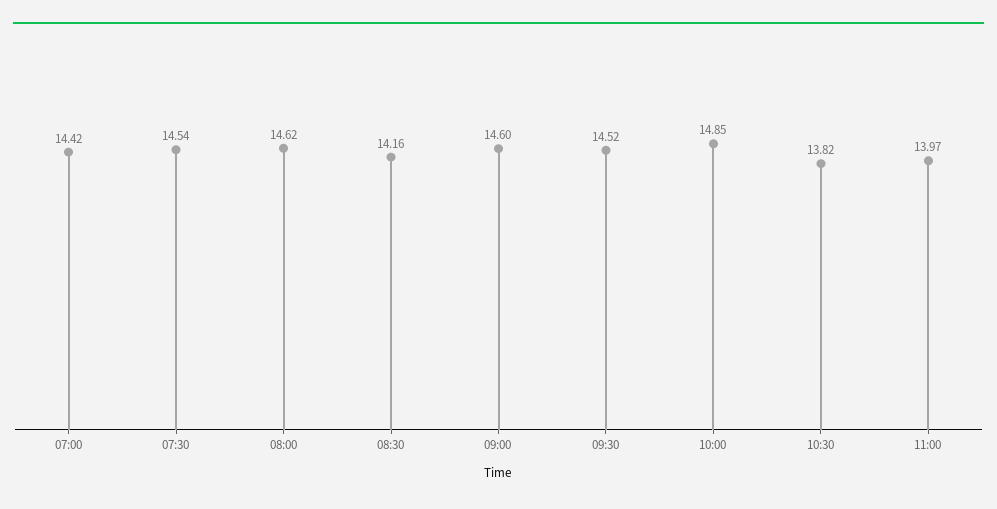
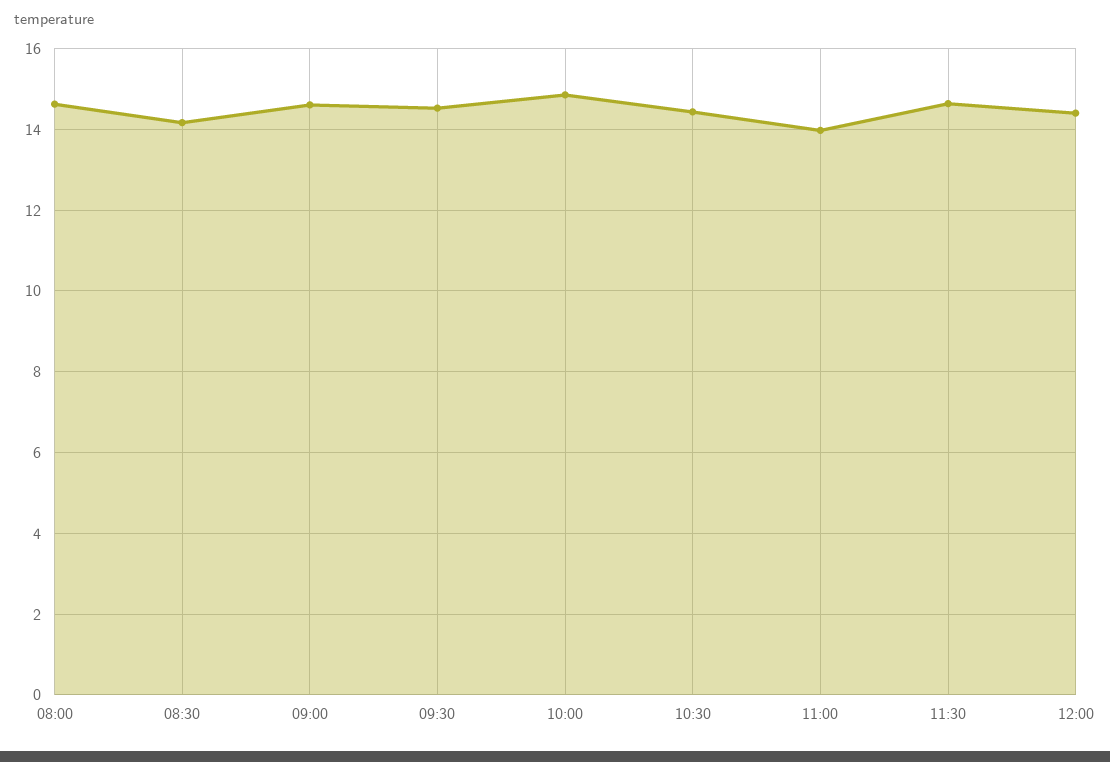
07:00: 14.42 -> none
07:30: 14.54 -> none
10:30: 13.82 -> 14.4
11:30: none -> 14.6
12:00: none -> 14.4

